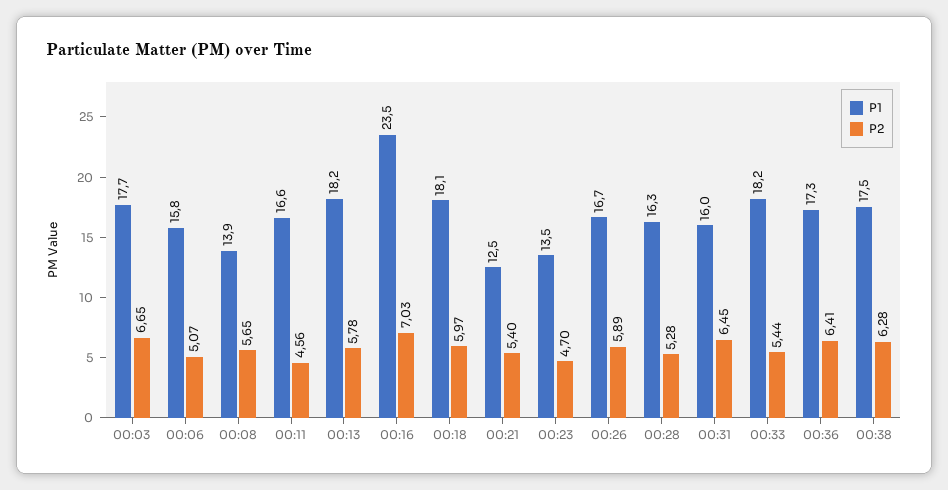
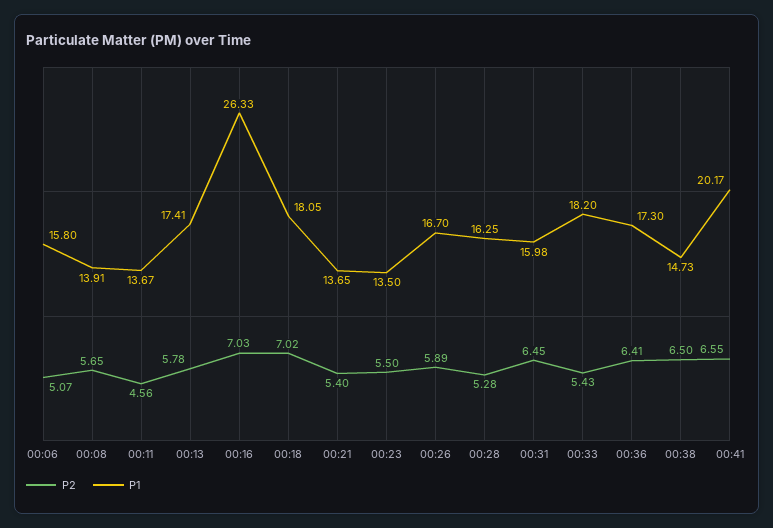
P1, 00:03: 17.7 -> none
P2, 00:03: 6.65 -> none
P1, 00:11: 16.6 -> 13.67
P1, 00:13: 18.2 -> 17.41
P1, 00:16: 23.5 -> 26.33
P2, 00:18: 5.97 -> 7.02
P1, 00:21: 12.5 -> 13.65
P2, 00:23: 4.7 -> 5.5
P2, 00:33: 5.44 -> 5.43
P1, 00:38: 17.5 -> 14.73
P2, 00:38: 6.28 -> 6.5
P2, 00:41: none -> 6.55
P1, 00:41: none -> 20.17

